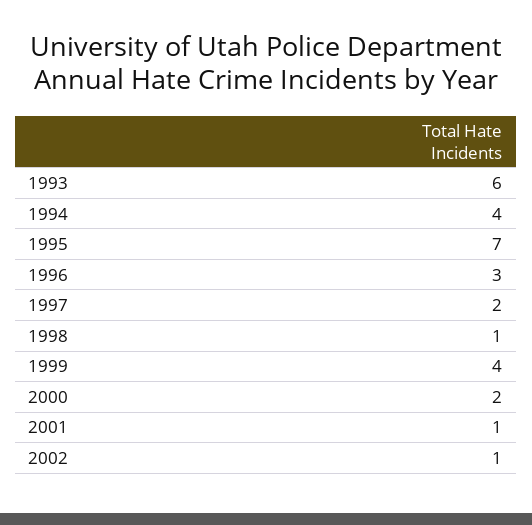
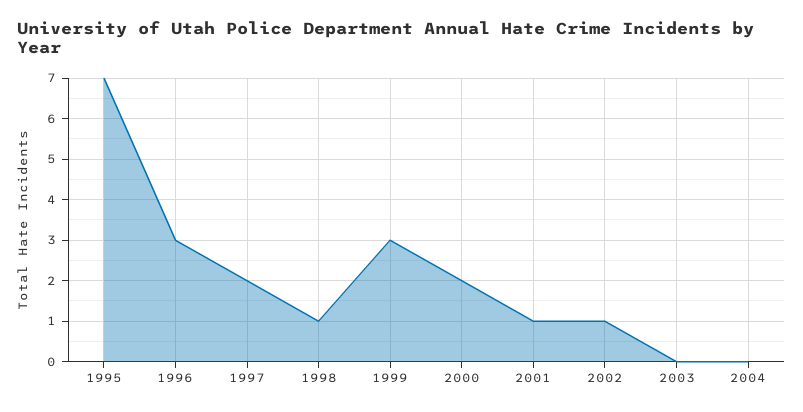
1993: 6 -> none
1994: 4 -> none
1999: 4 -> 3
2003: none -> 0
2004: none -> 0

